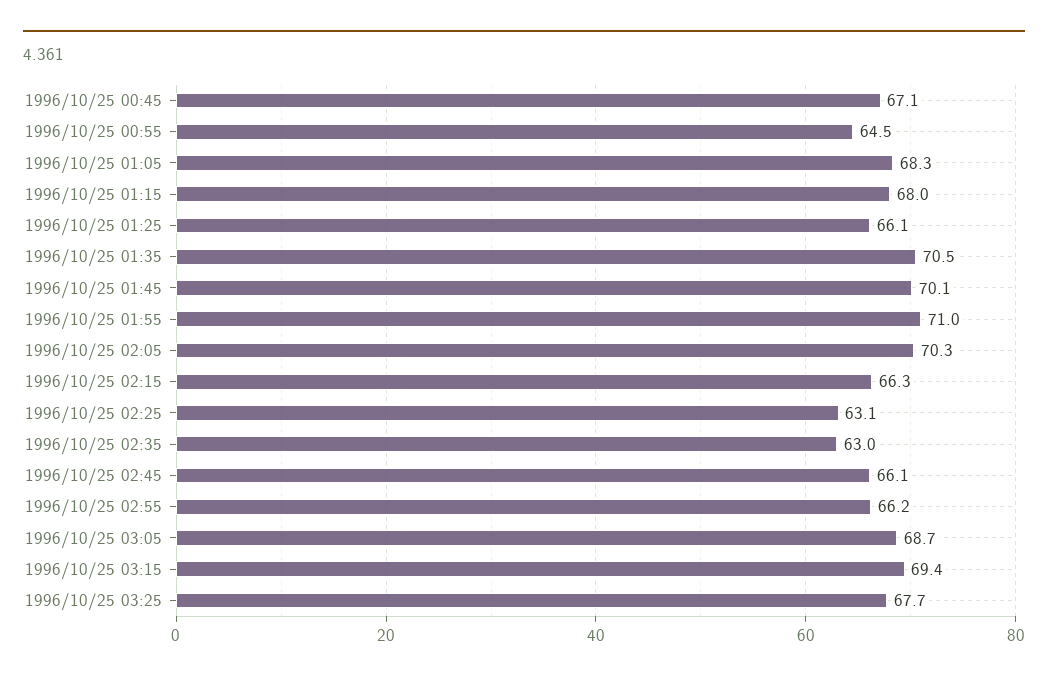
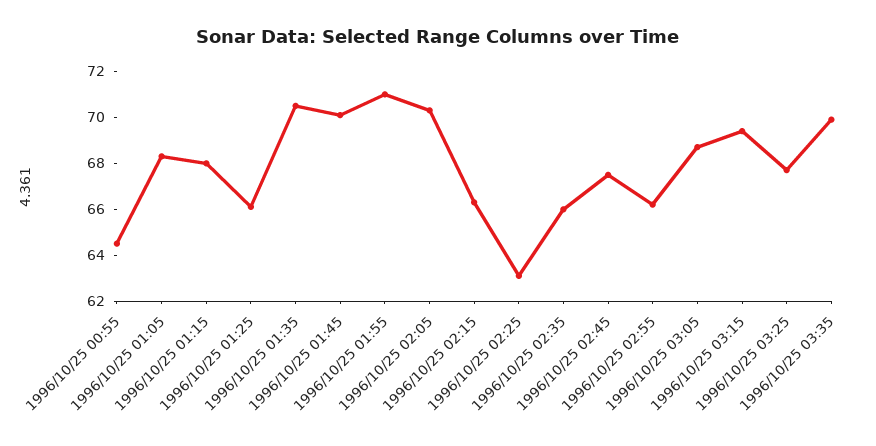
1996/10/25 00:45: 67.1 -> none
1996/10/25 02:35: 63 -> 66
1996/10/25 02:45: 66.1 -> 67.5
1996/10/25 03:35: none -> 70

